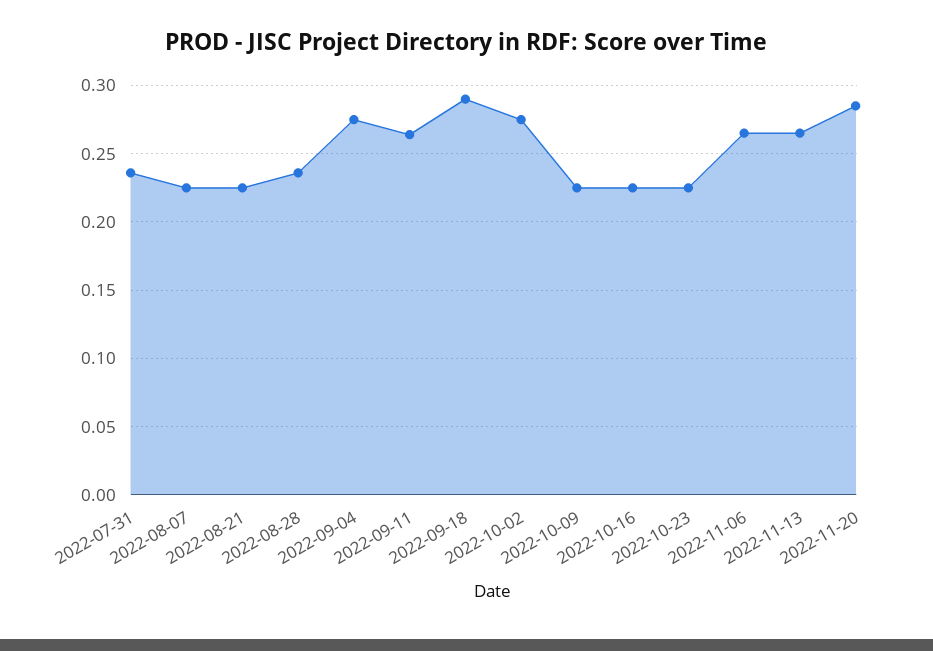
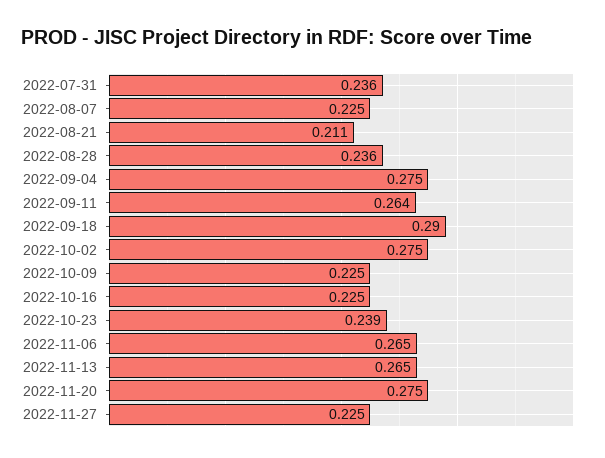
2022-08-21: 0.225 -> 0.211
2022-10-23: 0.225 -> 0.239
2022-11-20: 0.285 -> 0.275
2022-11-27: none -> 0.225

